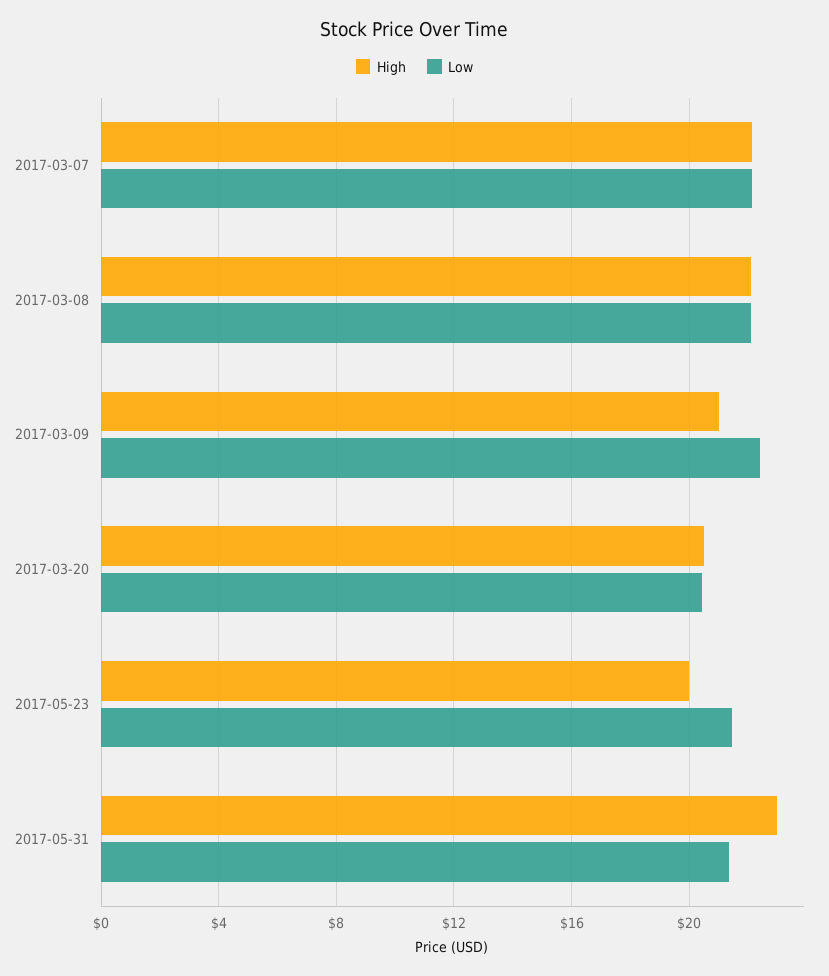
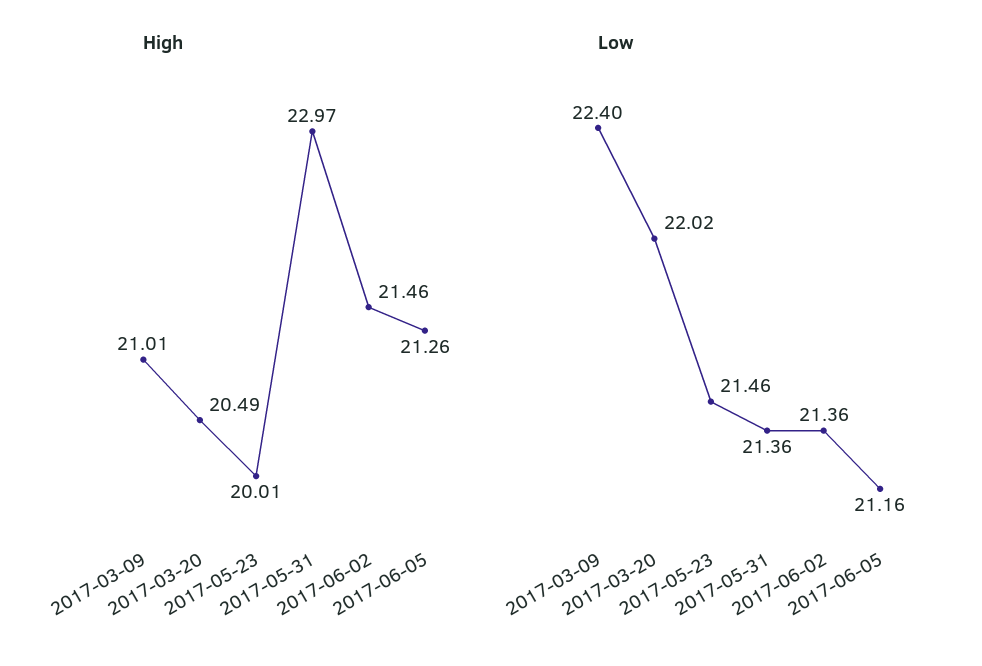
High, 2017-03-07: 22 -> none
Low, 2017-03-07: 22 -> none
High, 2017-03-08: 22 -> none
Low, 2017-03-08: 22 -> none
Low, 2017-03-20: 20.5 -> 22.02
High, 2017-06-02: none -> 21.46
High, 2017-06-05: none -> 21.26
Low, 2017-06-02: none -> 21.36
Low, 2017-06-05: none -> 21.16

